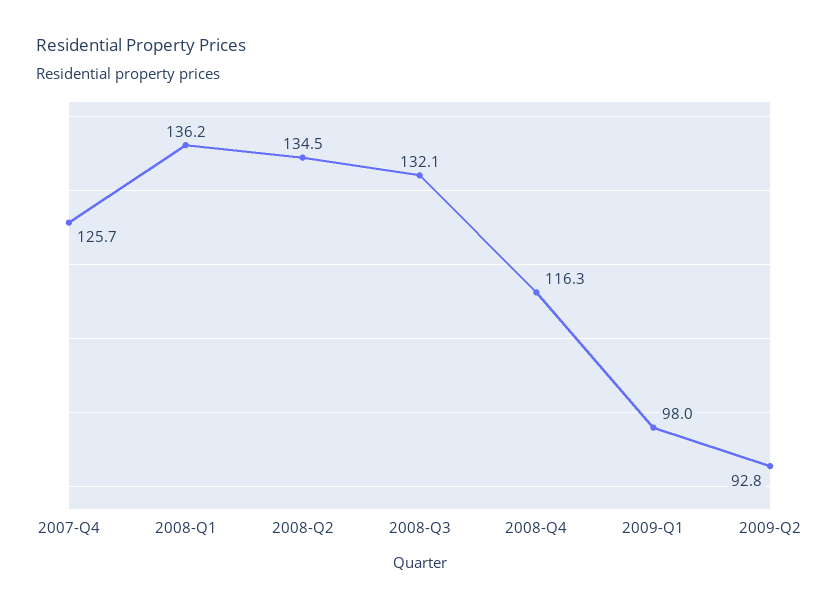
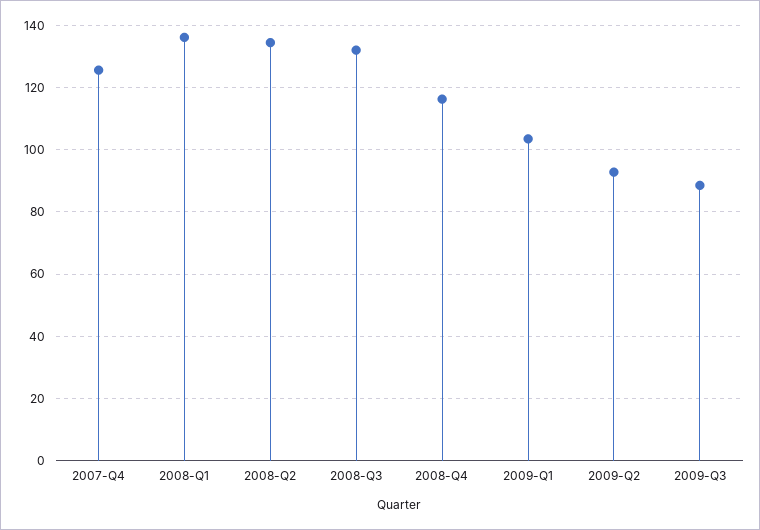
2009-Q1: 98 -> 104
2009-Q3: none -> 88

